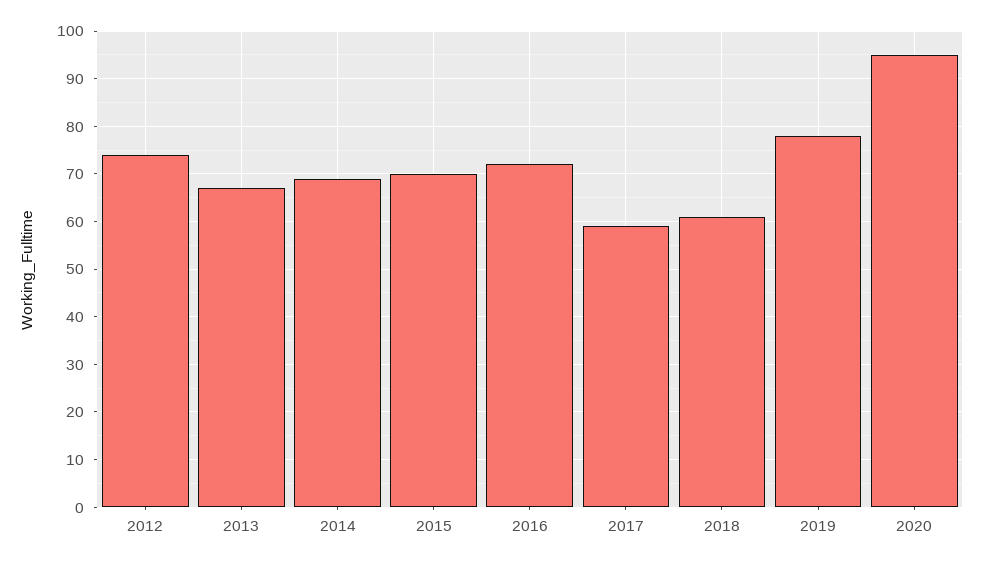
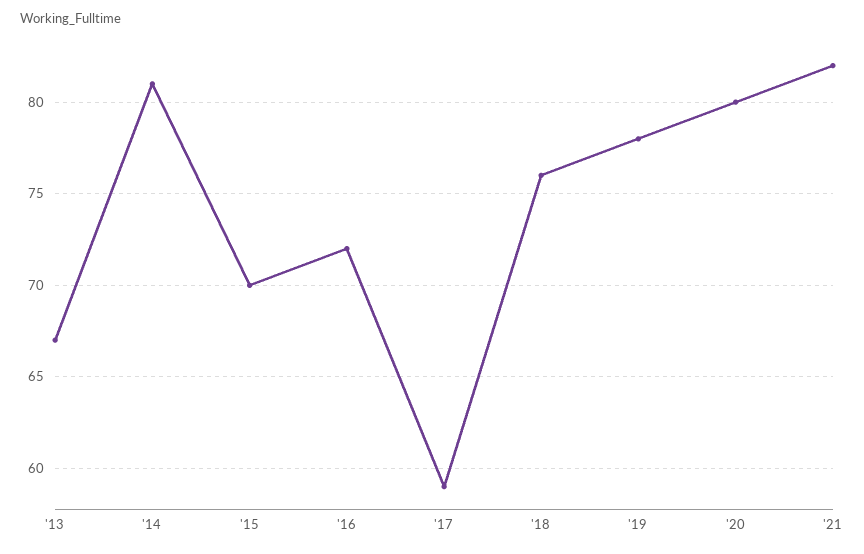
2012: 75 -> none
2014: 70 -> 81
2018: 60 -> 76
2020: 95 -> 80
'21: none -> 82

